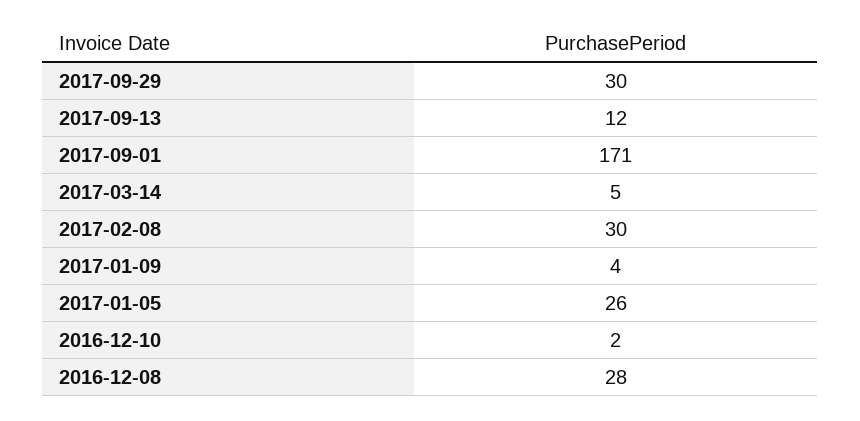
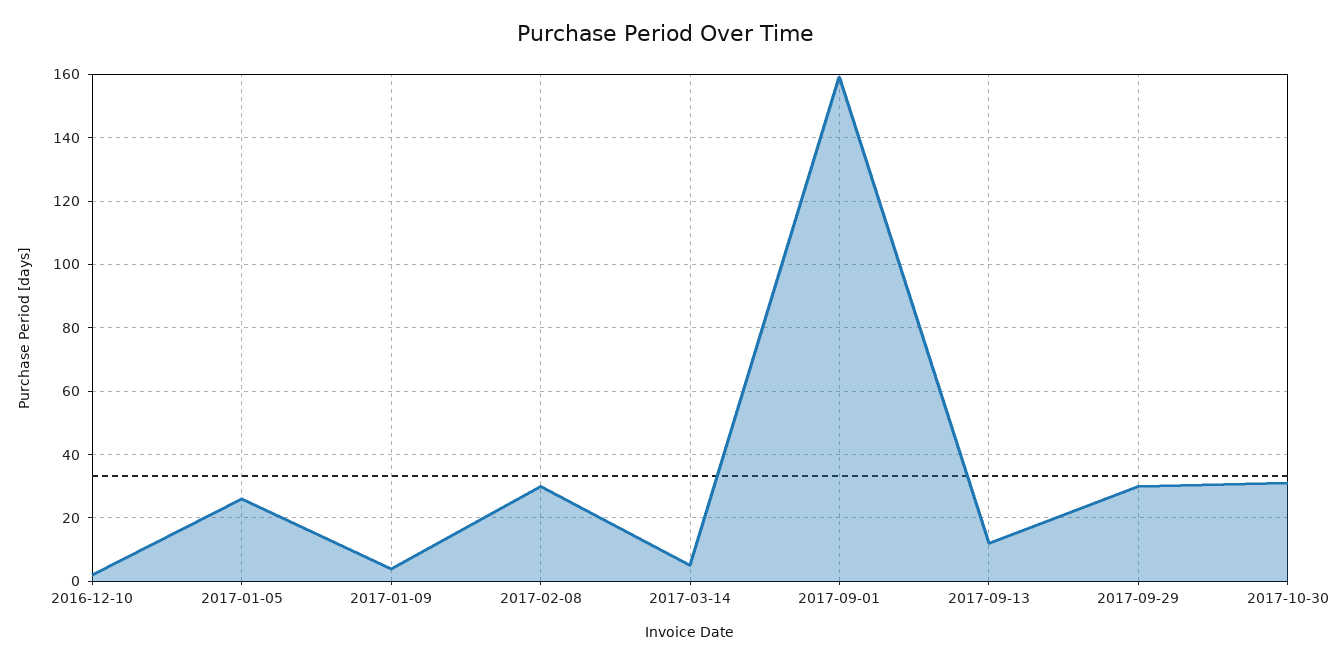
2017-09-01: 171 -> 160
2016-12-08: 28 -> none
2017-10-30: none -> 30

